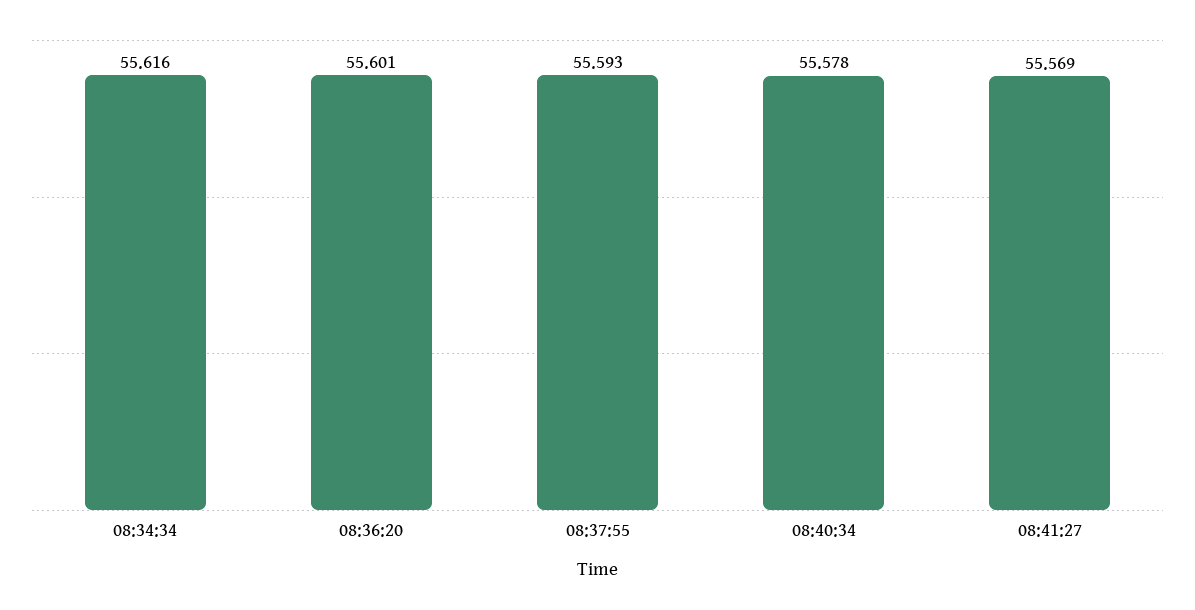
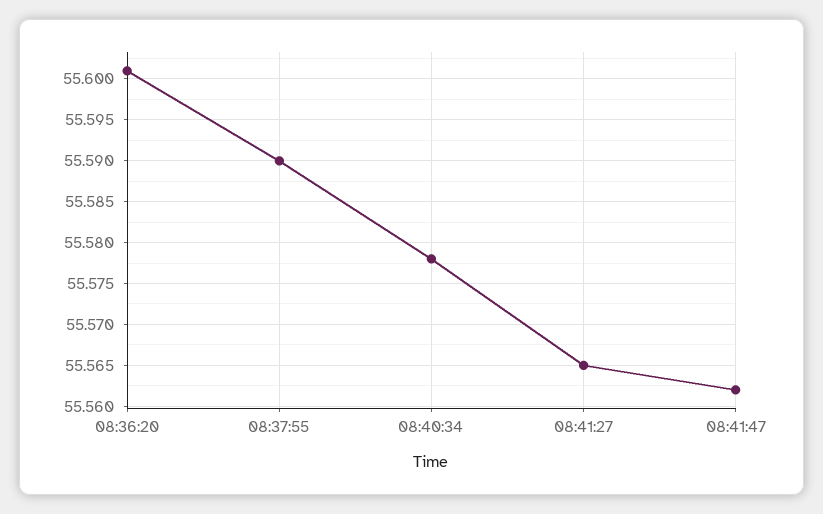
08:34:34: 55.616 -> none
08:37:55: 55.593 -> 55.59
08:41:27: 55.569 -> 55.565
08:41:47: none -> 55.562

